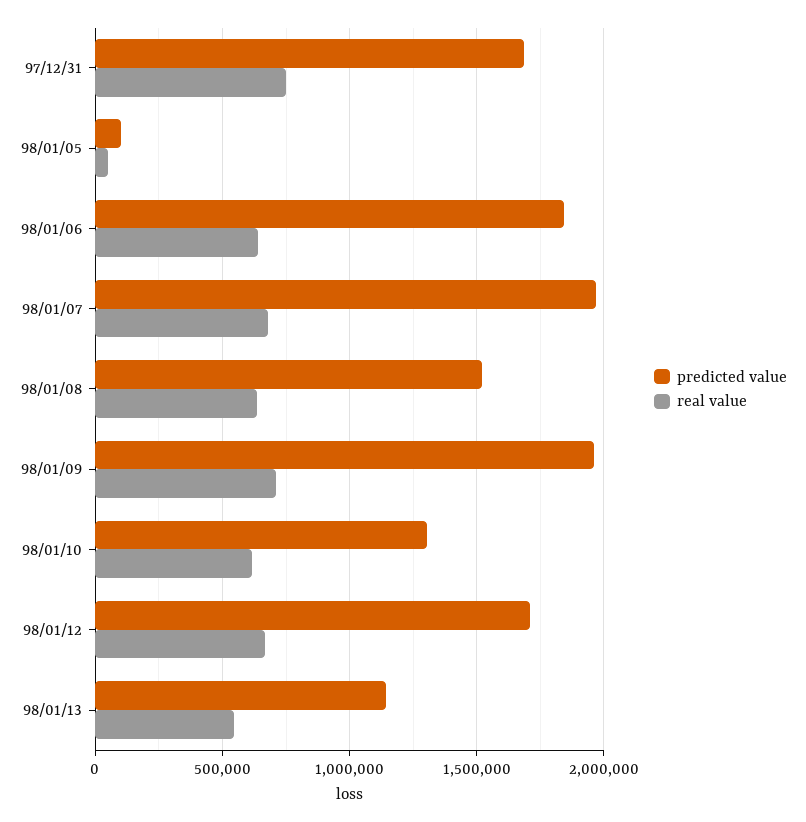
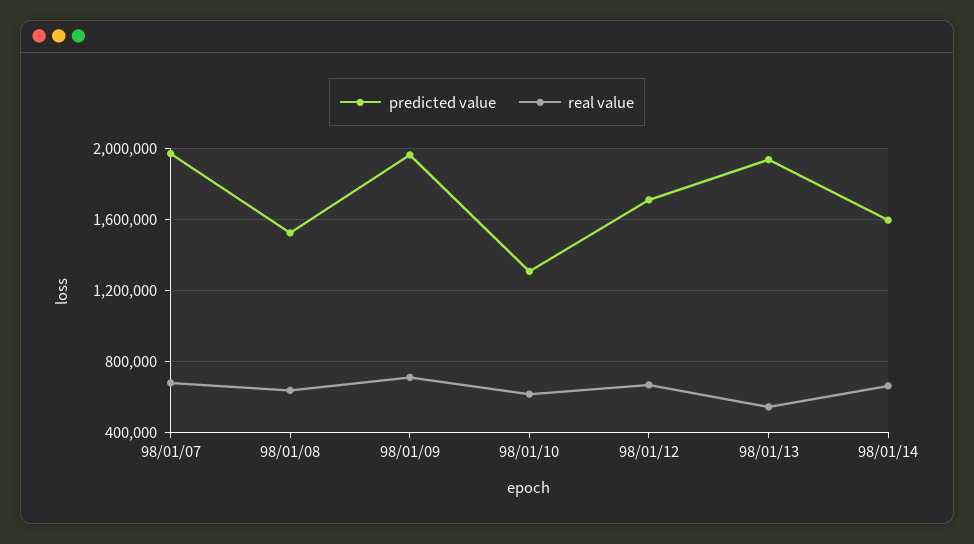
predicted value, 97/12/31: 1700000 -> none
real value, 97/12/31: 750000 -> none
predicted value, 98/01/05: 100000 -> none
real value, 98/01/05: 50000 -> none
predicted value, 98/01/06: 1850000 -> none
real value, 98/01/06: 650000 -> none
predicted value, 98/01/13: 1150000 -> 1950000
predicted value, 98/01/14: none -> 1600000
real value, 98/01/14: none -> 650000

